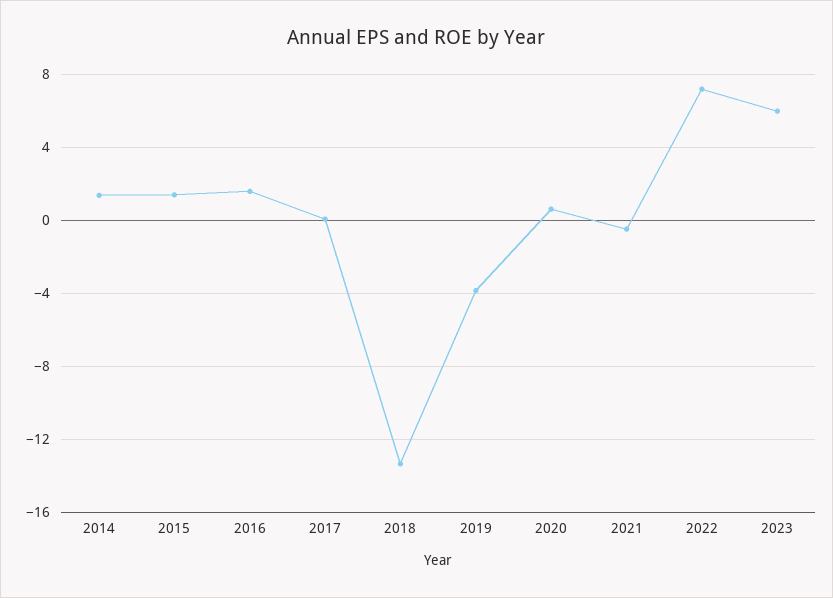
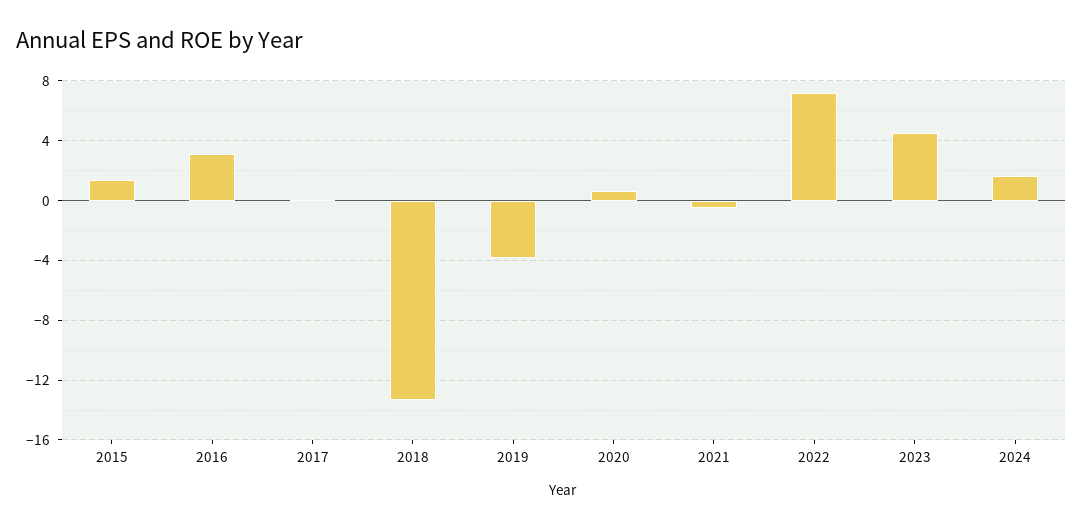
2014: 1.5 -> none
2016: 1.5 -> 3
2023: 6 -> 4.5
2024: none -> 1.5

